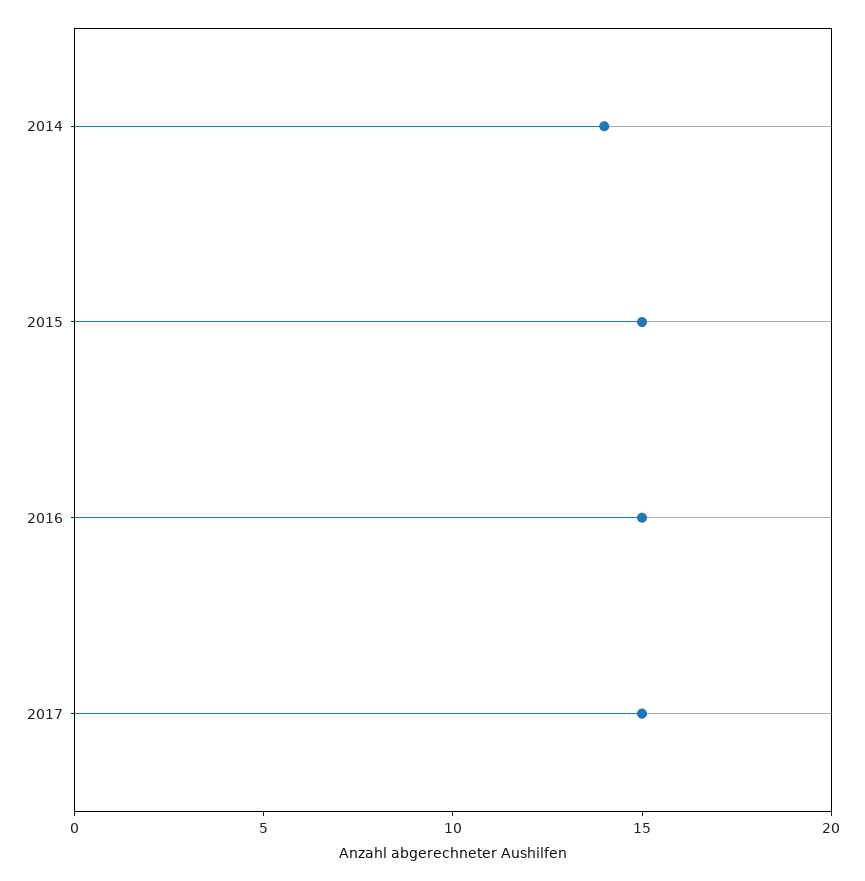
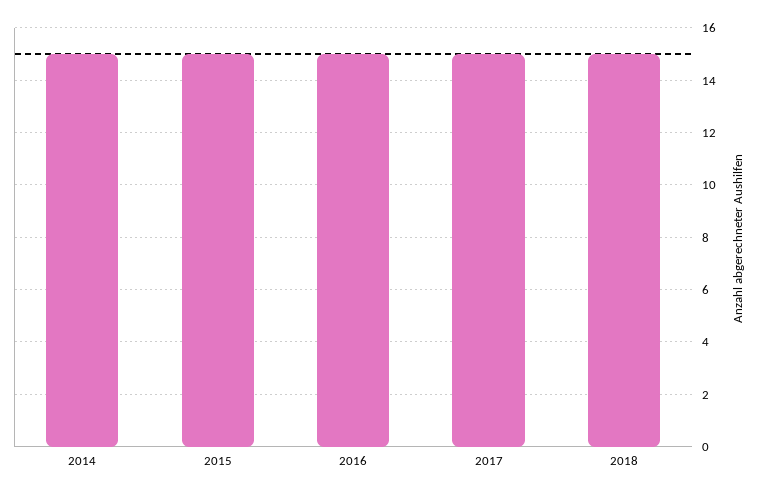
2014: 14 -> 15
2018: none -> 15

